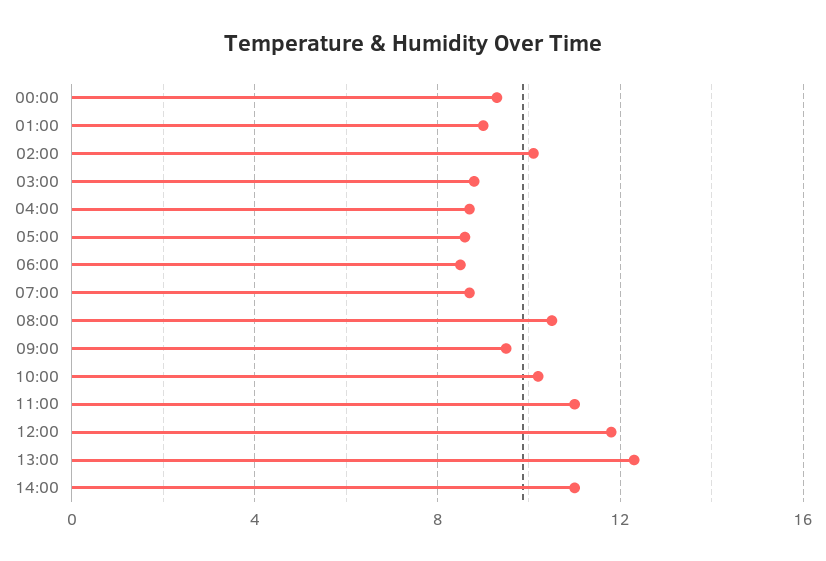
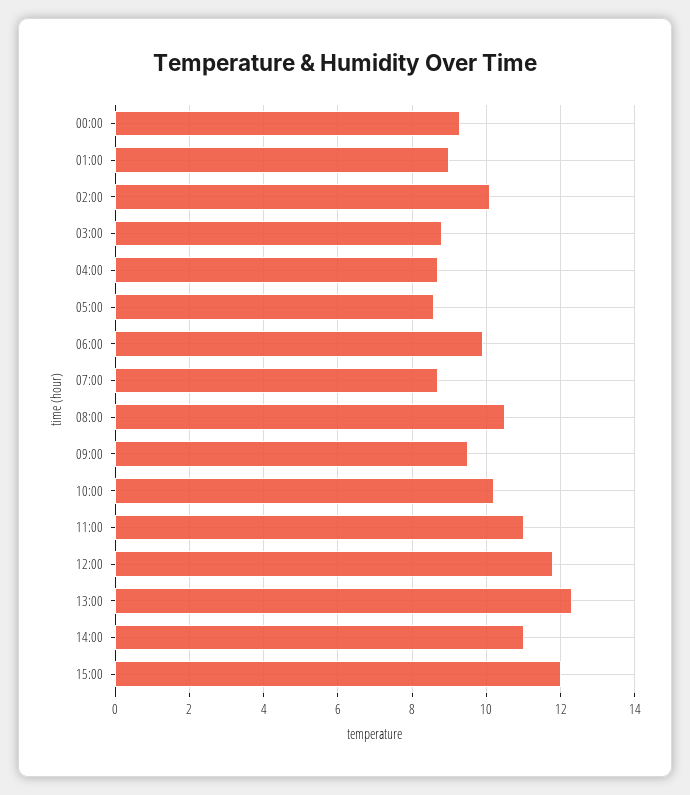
06:00: 8.5 -> 10
15:00: none -> 12

